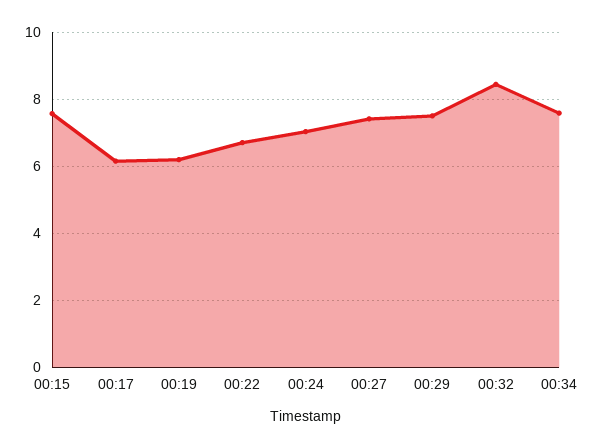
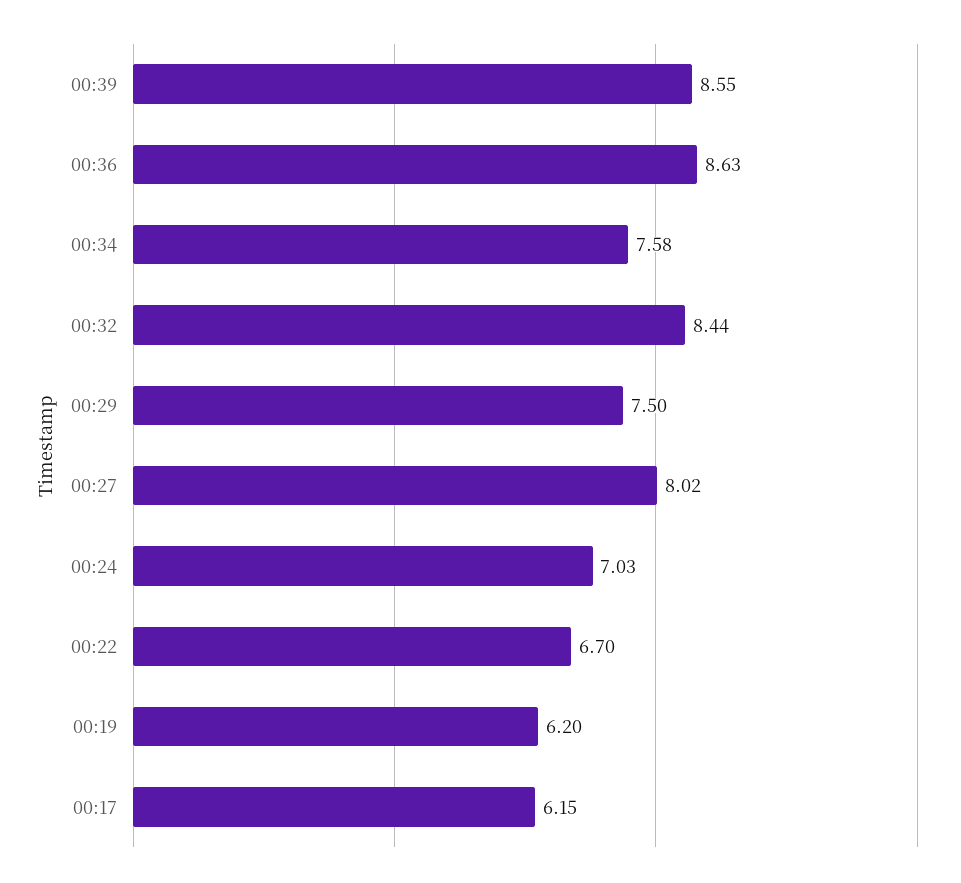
00:15: 7.6 -> none
00:27: 7.4 -> 8.02
00:39: none -> 8.55
00:36: none -> 8.63

